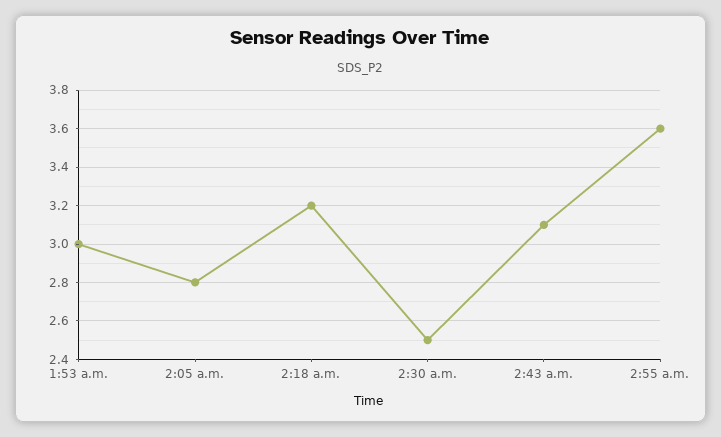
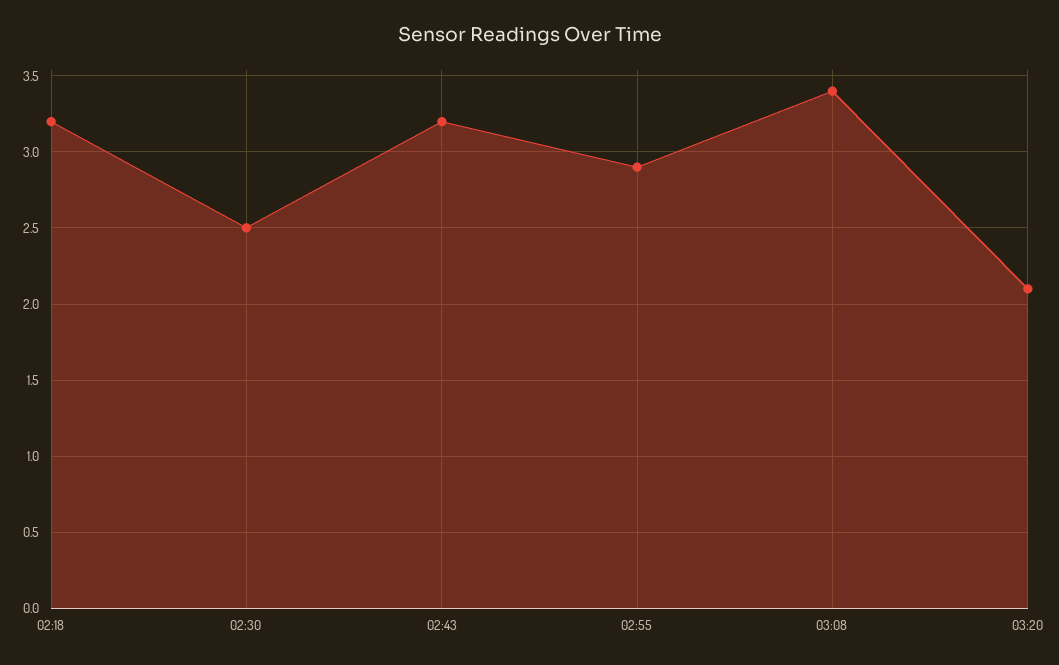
1:53 a.m.: 3 -> none
2:05 a.m.: 2.8 -> none
2:43 a.m.: 3.1 -> 3.2
2:55 a.m.: 3.6 -> 2.9
03:08: none -> 3.4
03:20: none -> 2.1

